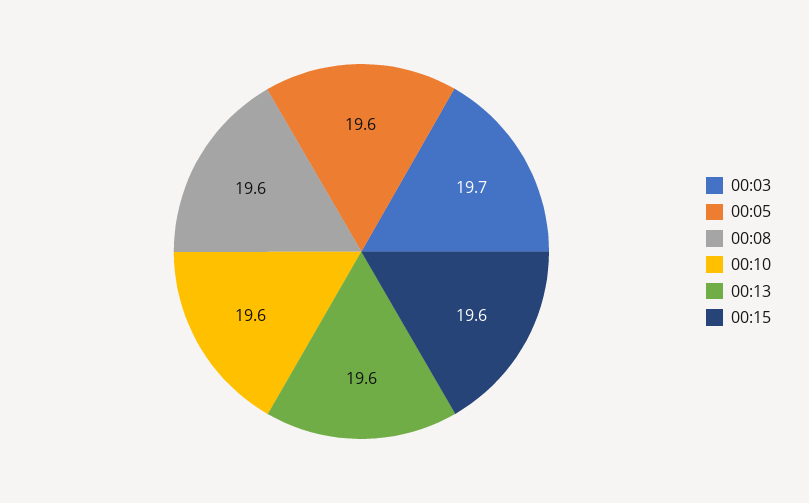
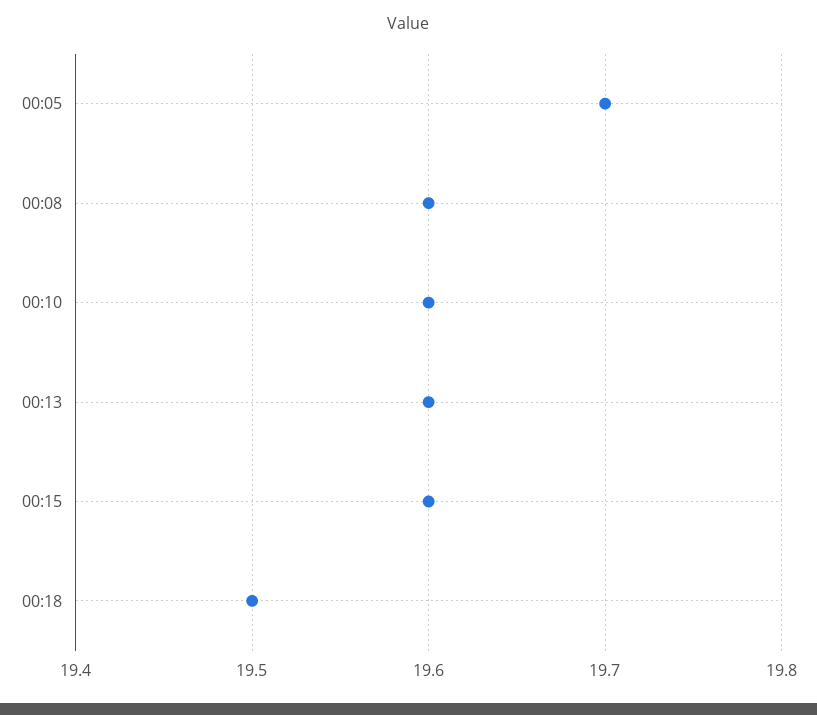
00:03: 19.7 -> none
00:05: 19.6 -> 19.7
00:18: none -> 19.5

